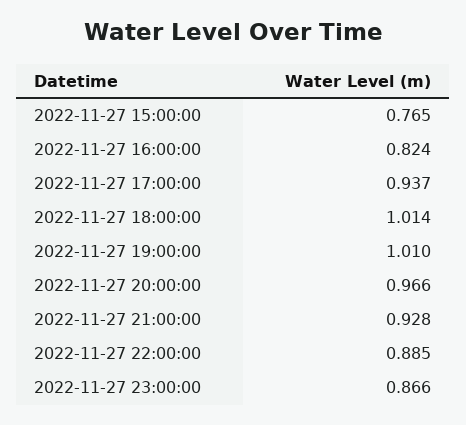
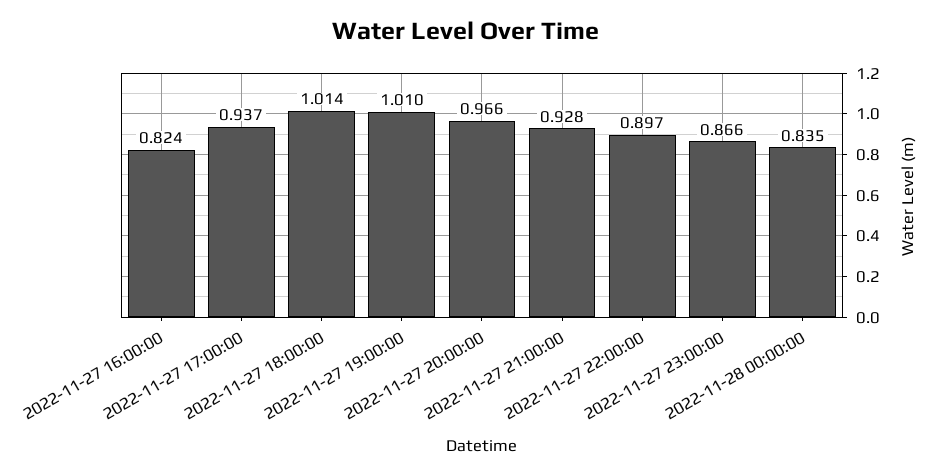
2022-11-27 15:00:00: 0.765 -> none
2022-11-27 22:00:00: 0.885 -> 0.897
2022-11-28 00:00:00: none -> 0.835

